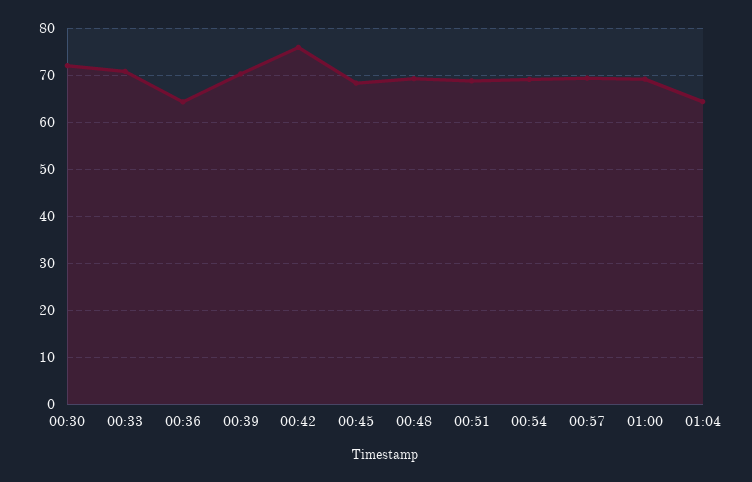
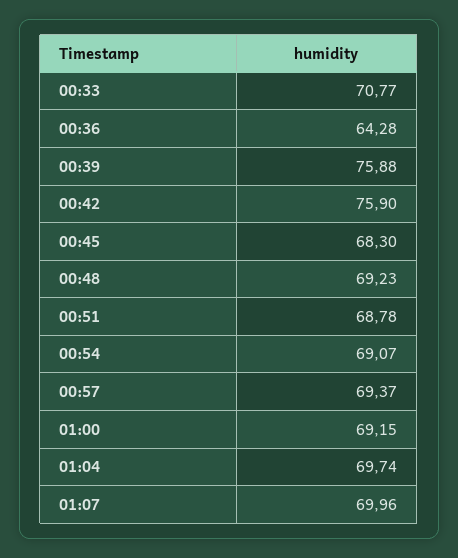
00:30: 72 -> none
00:39: 70 -> 75.88
01:04: 64 -> 69.74
01:07: none -> 69.96

